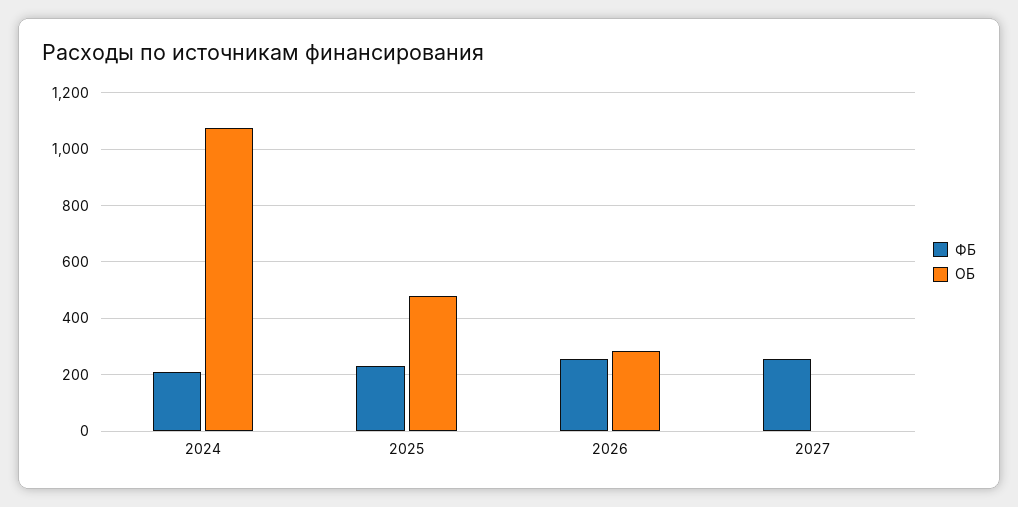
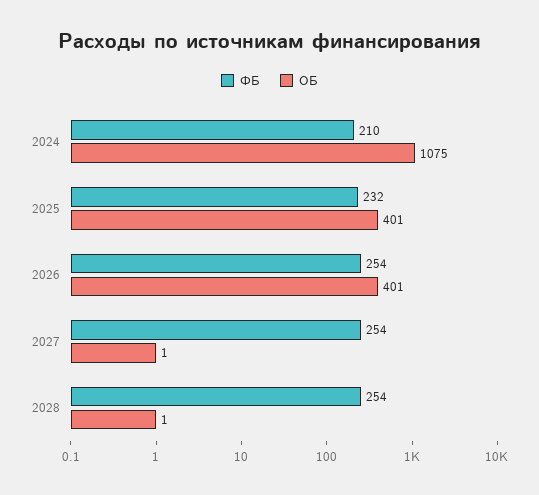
ОБ, 2025: 475 -> 401
ОБ, 2026: 275 -> 401
ФБ, 2028: none -> 254
ОБ, 2028: none -> 1

